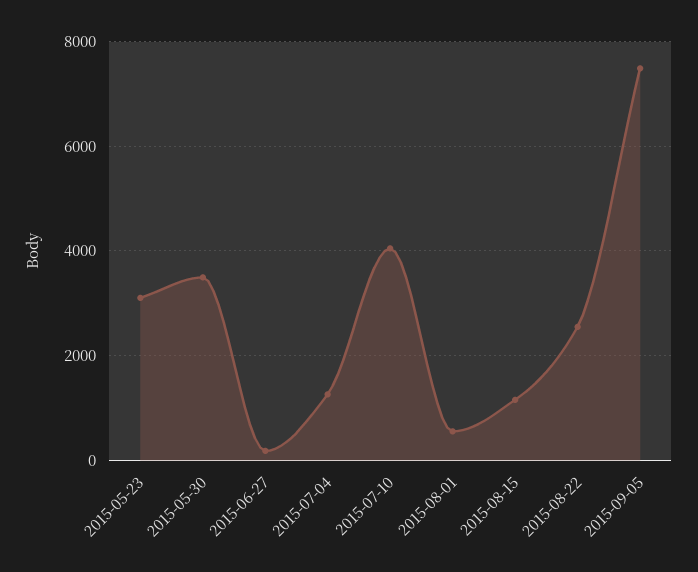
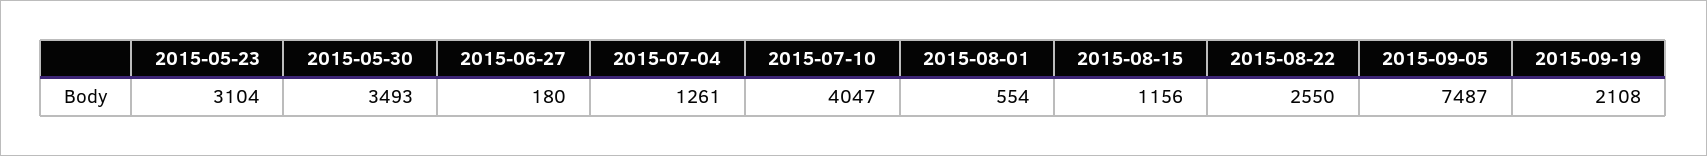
2015-09-19: none -> 2108

